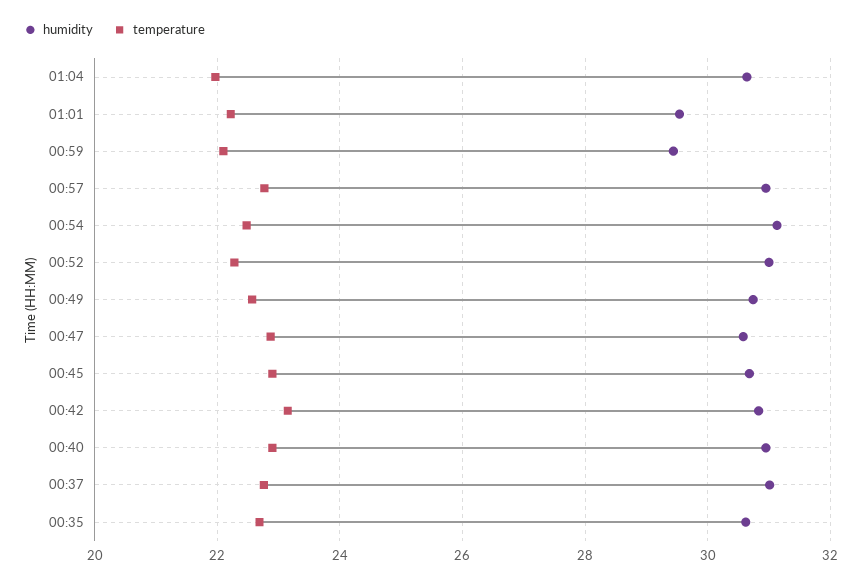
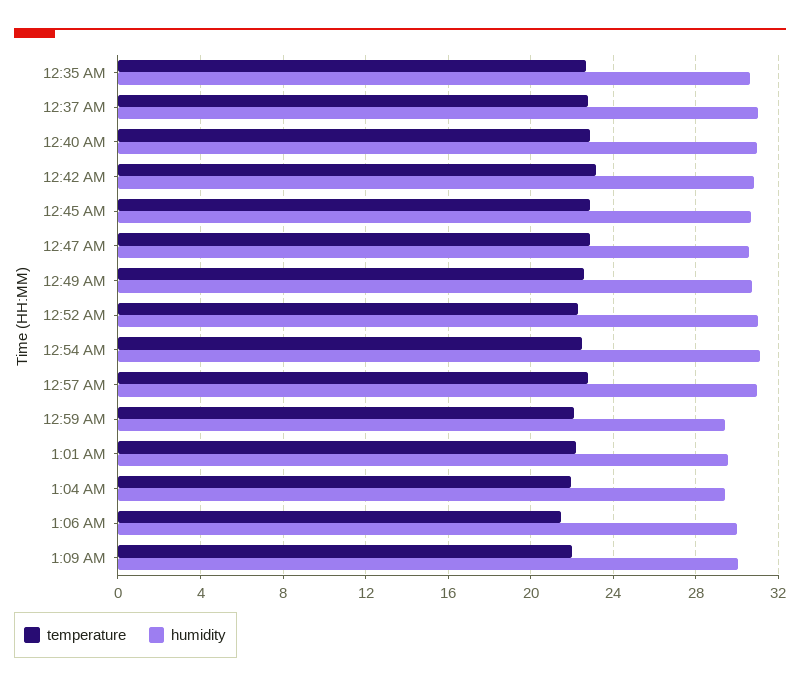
humidity, 01:04: 30.6 -> 29.5
temperature, 1:06 AM: none -> 21.5
humidity, 1:06 AM: none -> 30
temperature, 1:09 AM: none -> 22
humidity, 1:09 AM: none -> 30

